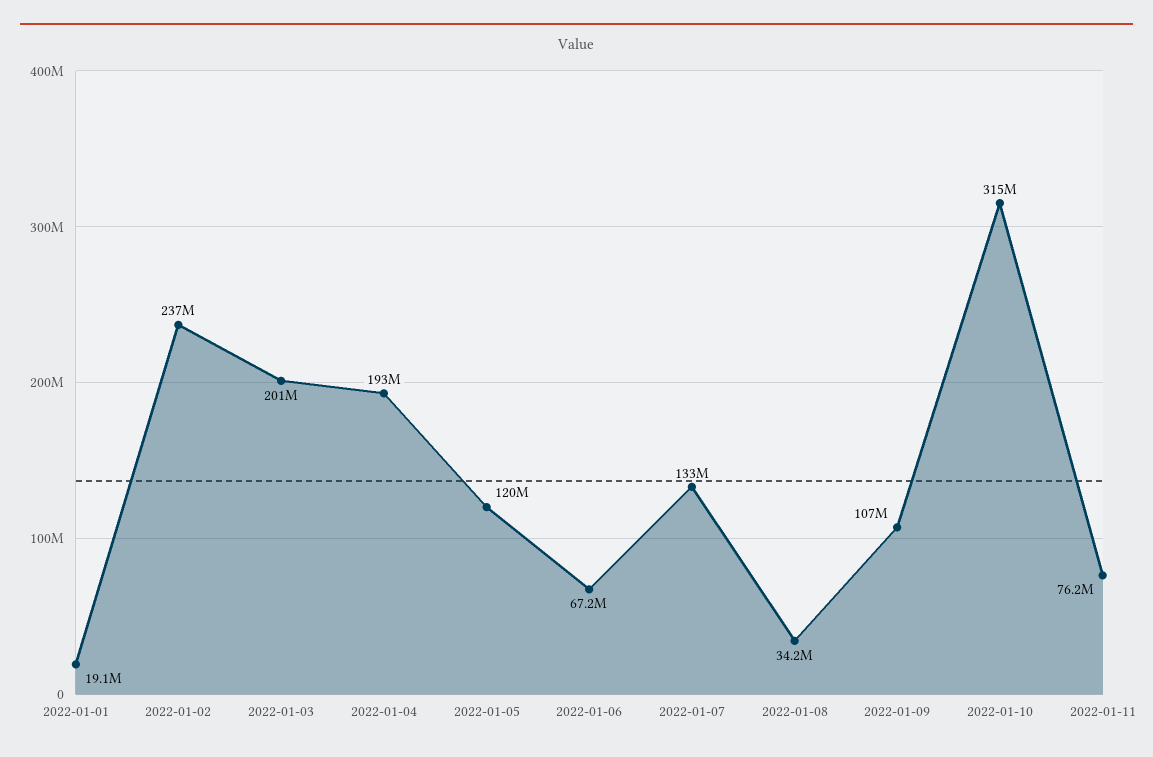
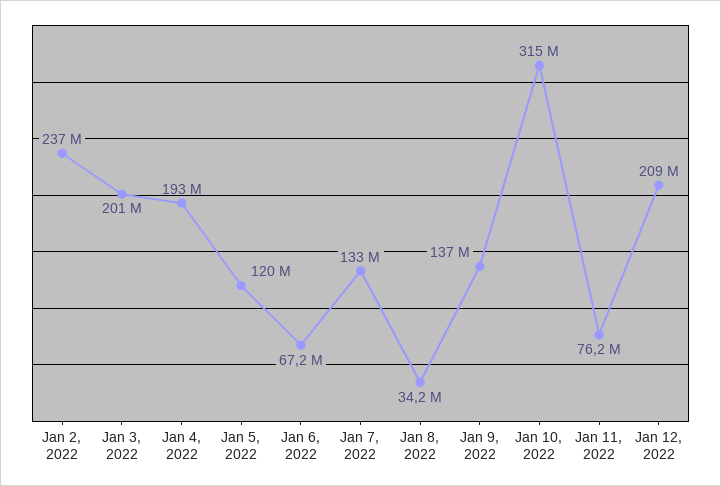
2022-01-01: 19100000 -> none
2022-01-09: 107000000 -> 137000000
Jan 12, 2022: none -> 209000000

